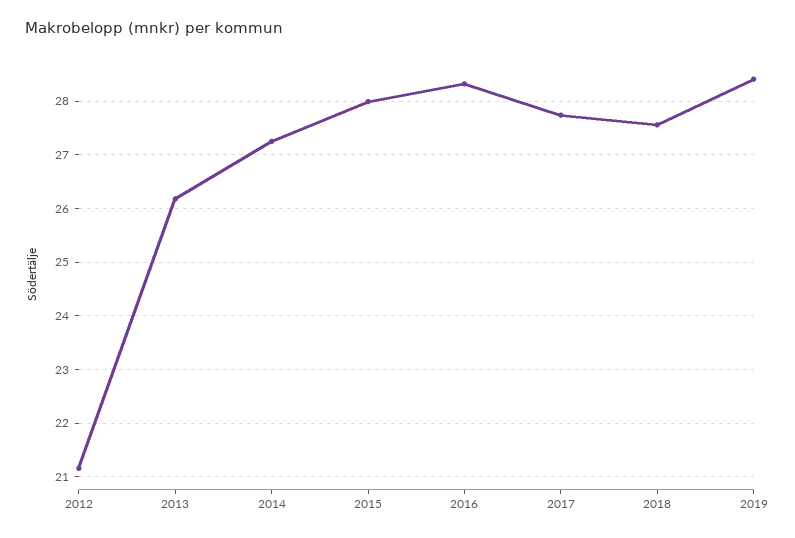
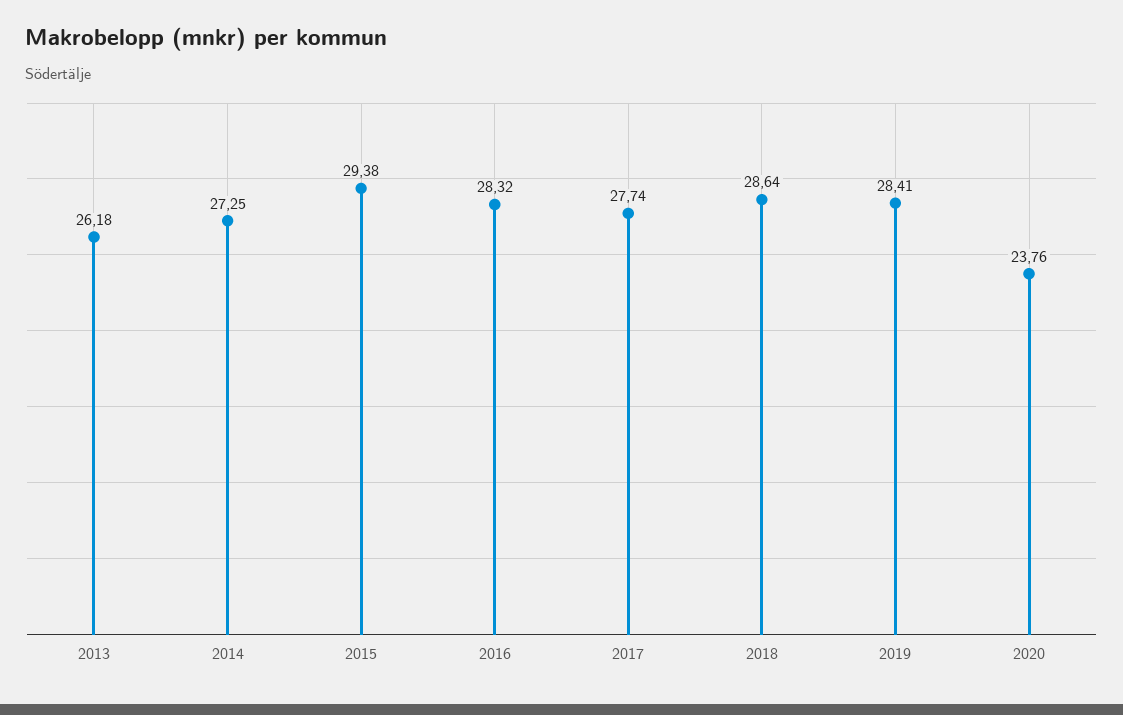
2012: 21.2 -> none
2015: 28 -> 29.38
2018: 27.6 -> 28.64
2020: none -> 23.76

